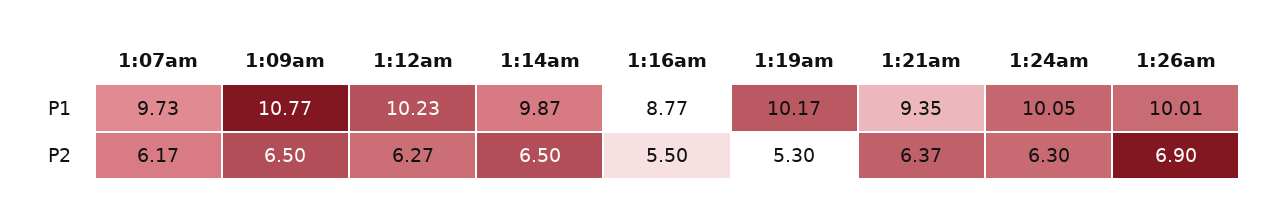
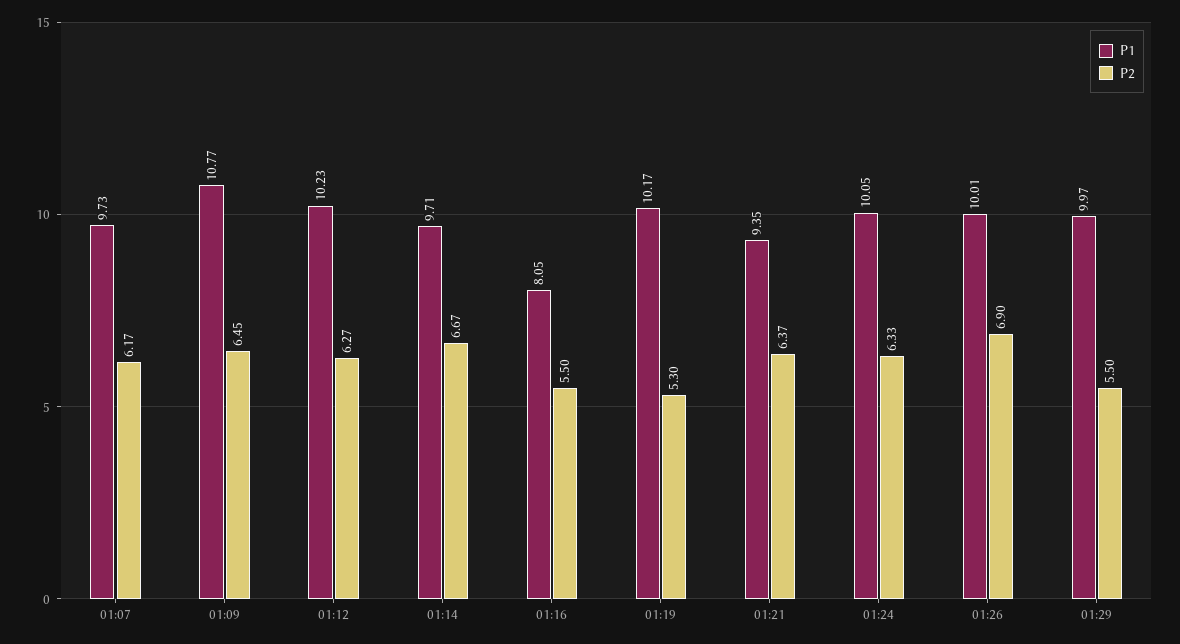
P1, 1:14am: 9.87 -> 9.71
P1, 1:16am: 8.77 -> 8.05
P2, 1:09am: 6.5 -> 6.45
P2, 1:14am: 6.5 -> 6.67
P2, 1:24am: 6.3 -> 6.33
P1, 01:29: none -> 9.97
P2, 01:29: none -> 5.5

